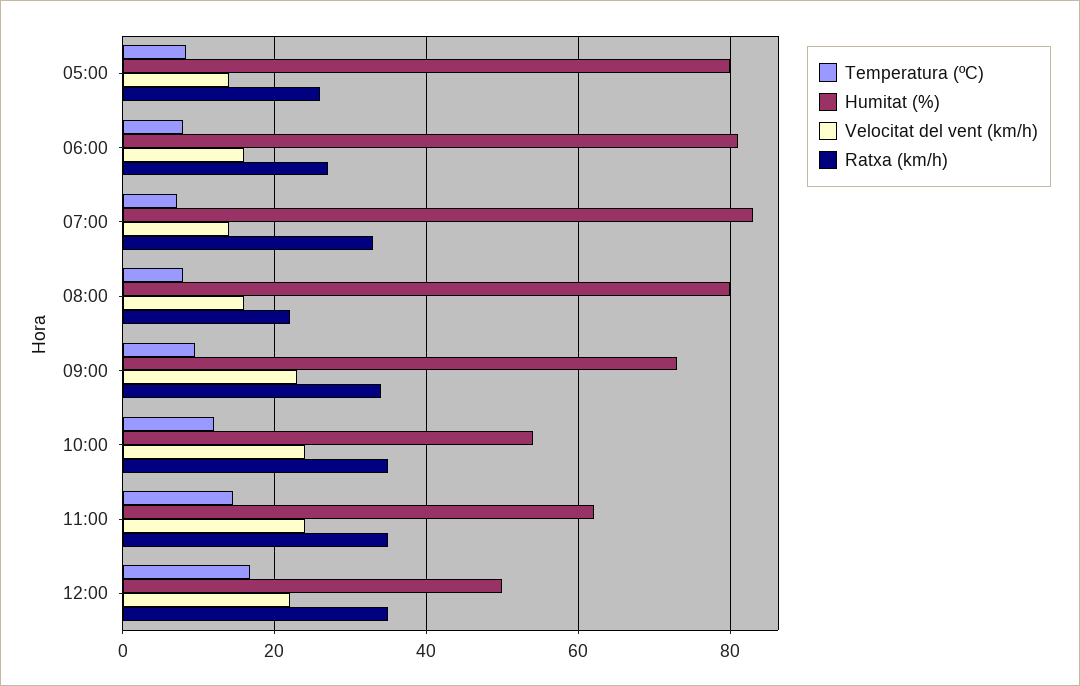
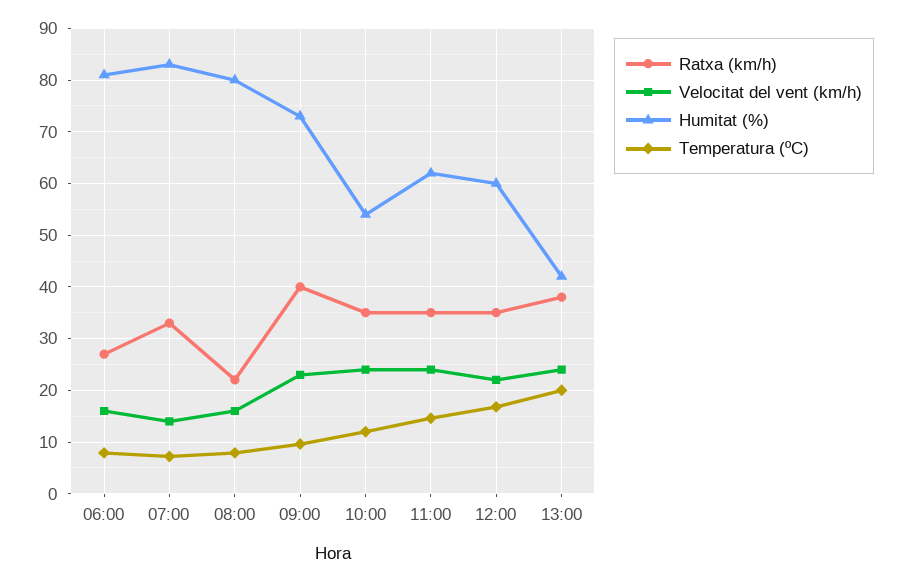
Temperatura (ºC), 05:00: 8 -> none
Humitat (%), 05:00: 80 -> none
Velocitat del vent (km/h), 05:00: 14 -> none
Ratxa (km/h), 05:00: 26 -> none
Ratxa (km/h), 09:00: 34 -> 40
Humitat (%), 12:00: 50 -> 60
Ratxa (km/h), 13:00: none -> 38
Velocitat del vent (km/h), 13:00: none -> 24
Humitat (%), 13:00: none -> 42
Temperatura (ºC), 13:00: none -> 20

